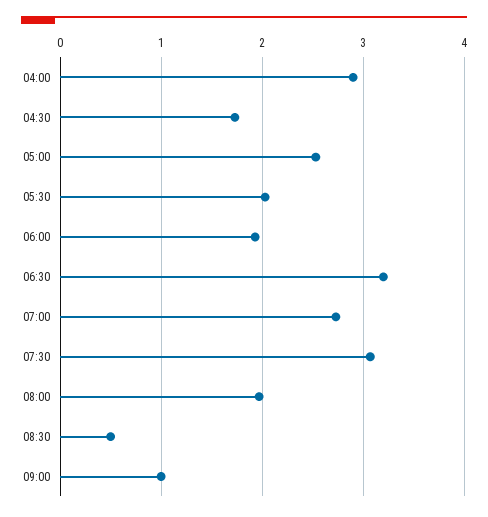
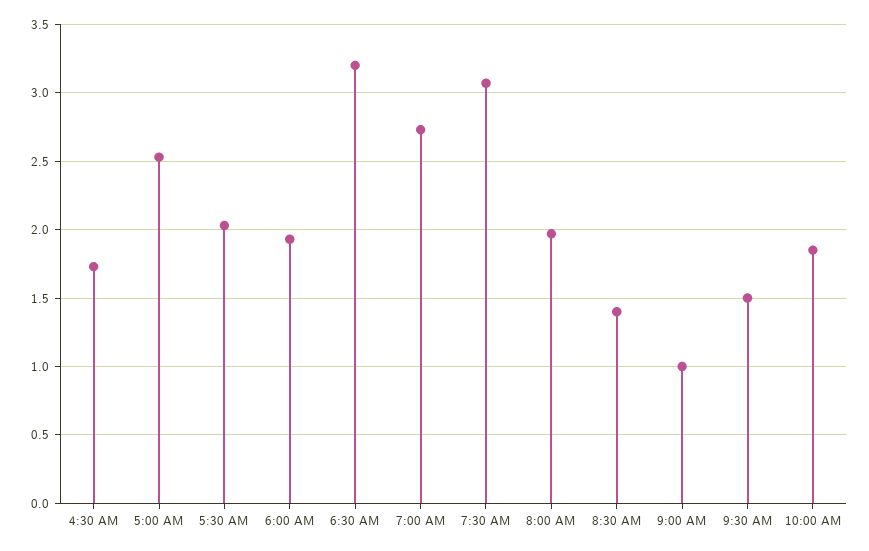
04:00: 2.9 -> none
08:30: 0.5 -> 1.4
9:30 AM: none -> 1.5
10:00 AM: none -> 1.85

